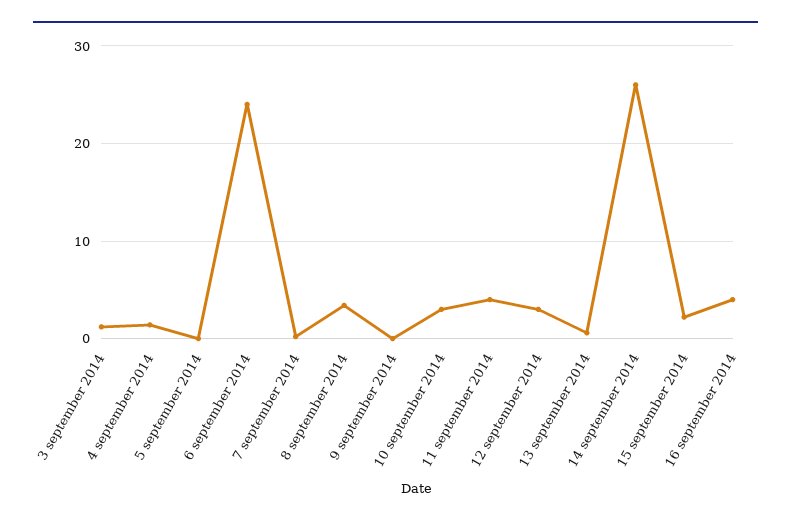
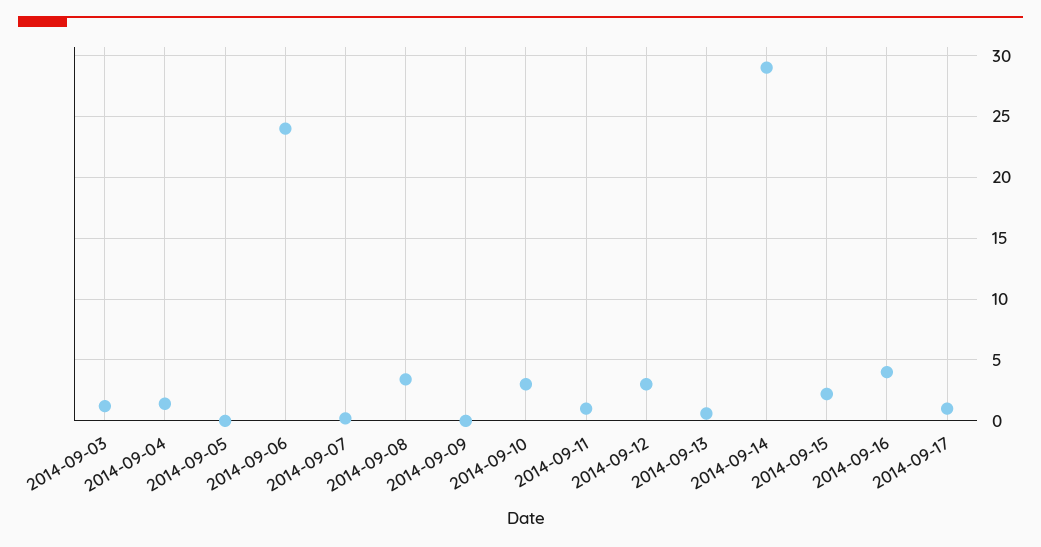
11 september 2014: 4 -> 1
14 september 2014: 26 -> 29
2014-09-17: none -> 1

